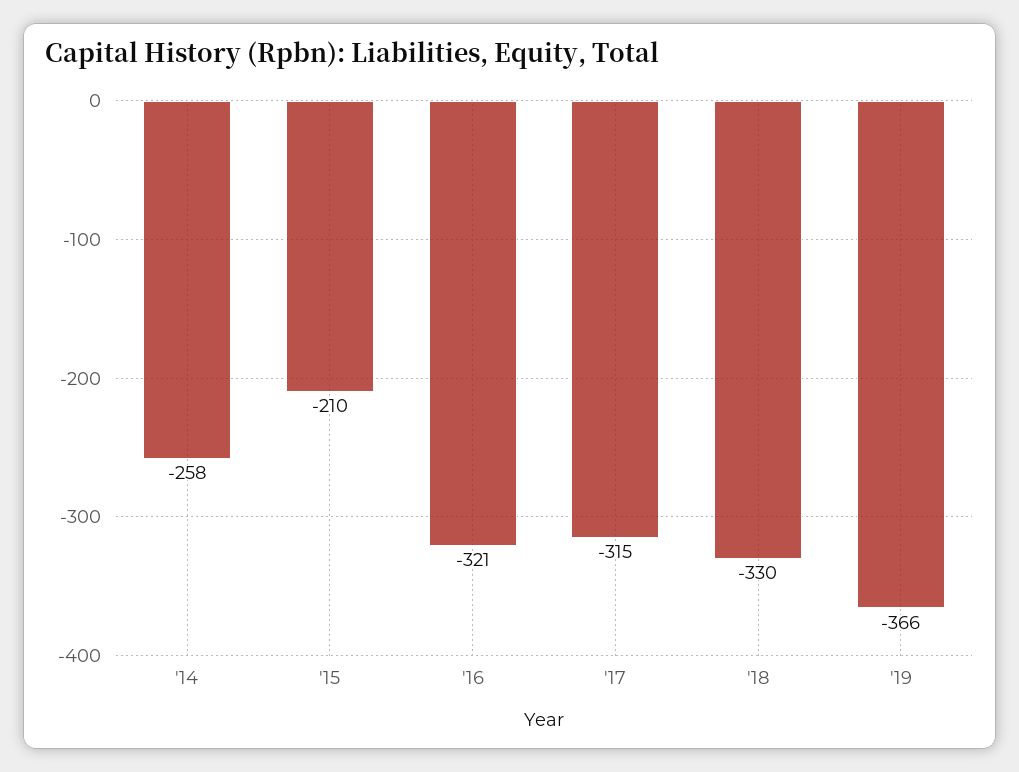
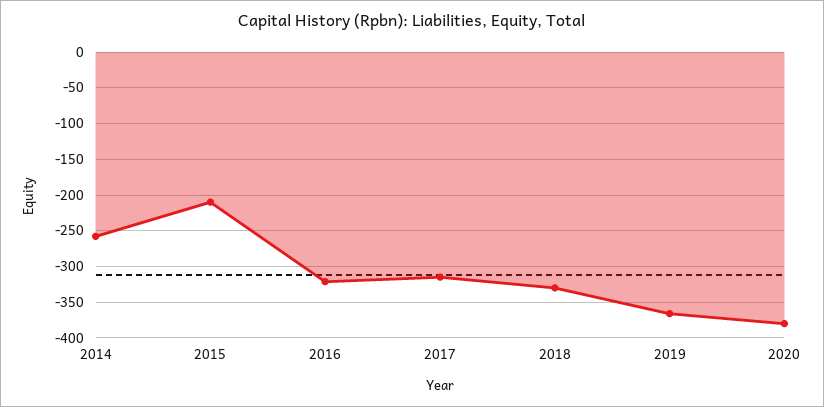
2020: none -> -380

